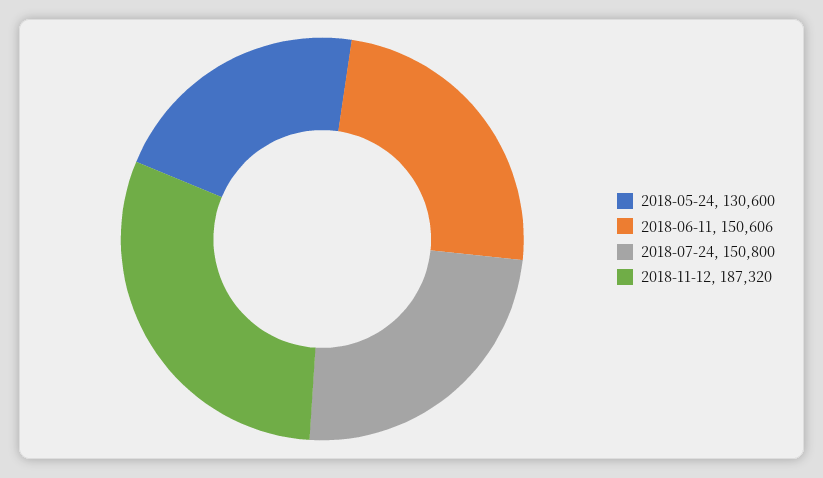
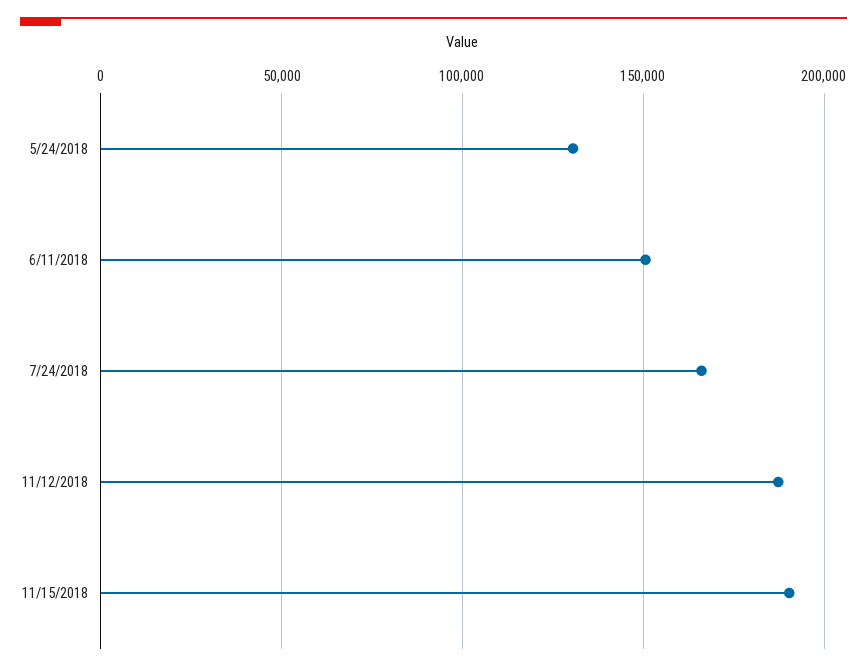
2018-07-24: 150800 -> 165000
11/15/2018: none -> 190000

